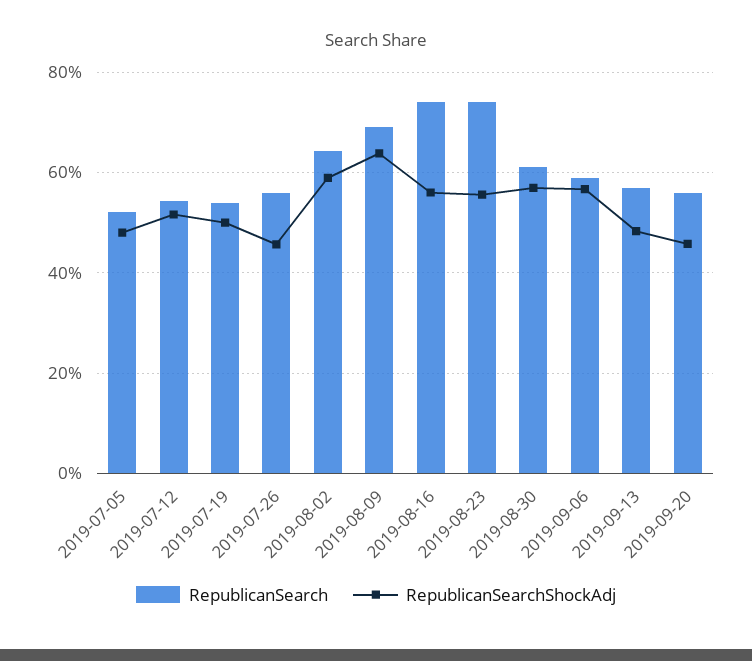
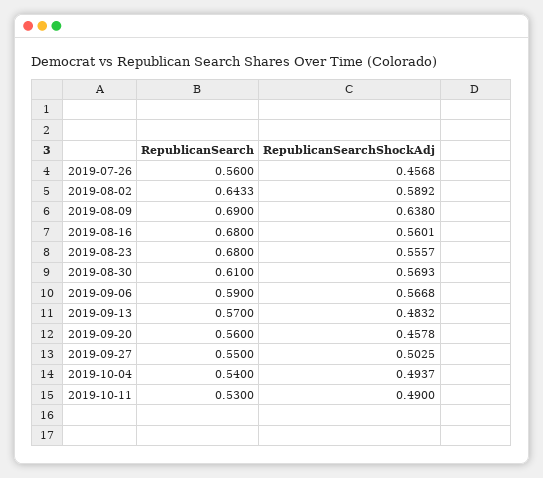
RepublicanSearch, 2019-07-05: 0.52 -> none
RepublicanSearchShockAdj, 2019-07-05: 0.48 -> none
RepublicanSearch, 2019-07-12: 0.54 -> none
RepublicanSearchShockAdj, 2019-07-12: 0.52 -> none
RepublicanSearch, 2019-07-19: 0.54 -> none
RepublicanSearchShockAdj, 2019-07-19: 0.5 -> none
RepublicanSearch, 2019-08-16: 0.74 -> 0.68
RepublicanSearch, 2019-08-23: 0.74 -> 0.68
RepublicanSearch, 2019-09-27: none -> 0.55
RepublicanSearchShockAdj, 2019-09-27: none -> 0.5025
RepublicanSearch, 2019-10-04: none -> 0.54
RepublicanSearchShockAdj, 2019-10-04: none -> 0.4937
RepublicanSearch, 2019-10-11: none -> 0.53
RepublicanSearchShockAdj, 2019-10-11: none -> 0.49

